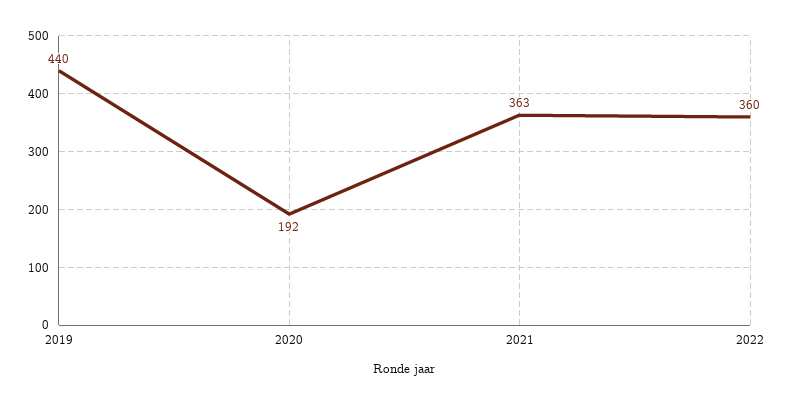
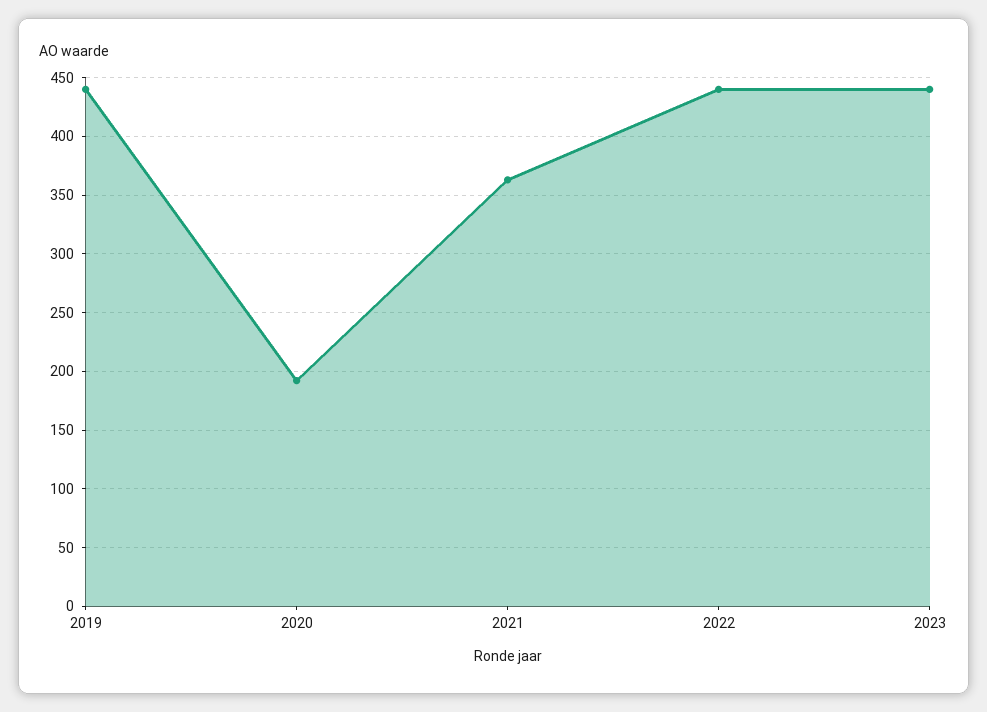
2022: 360 -> 440
2023: none -> 440

